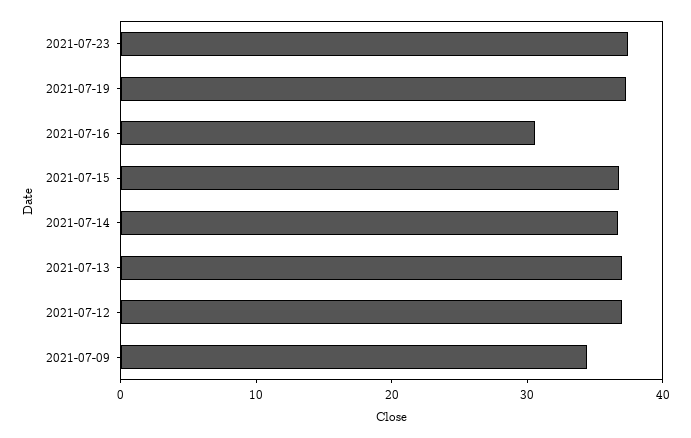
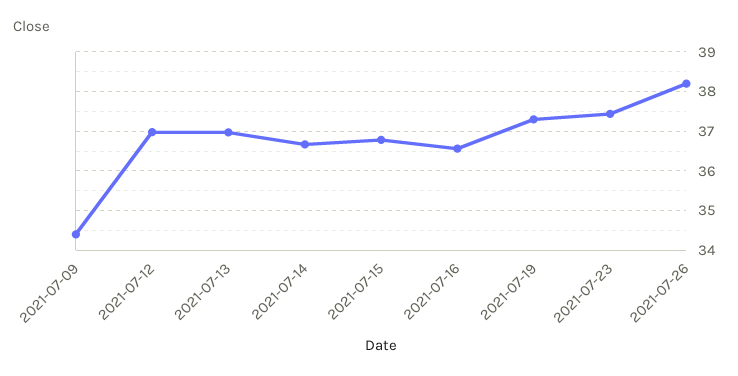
2021-07-16: 30 -> 36.6
2021-07-26: none -> 38.2

